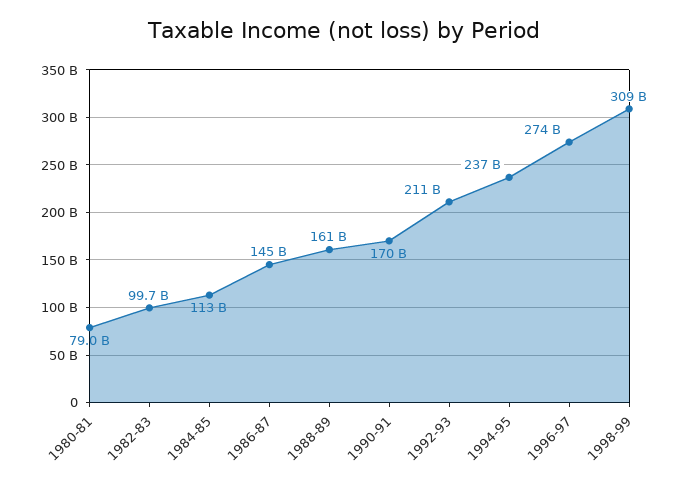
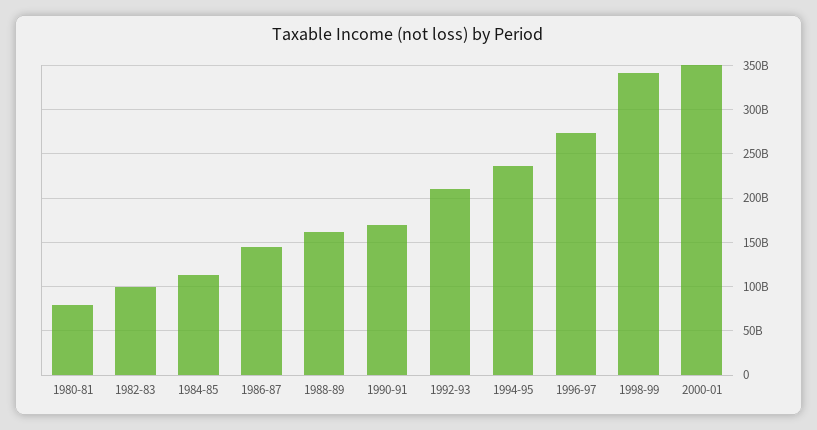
1998-99: 309000000000 -> 340000000000
2000-01: none -> 350000000000

